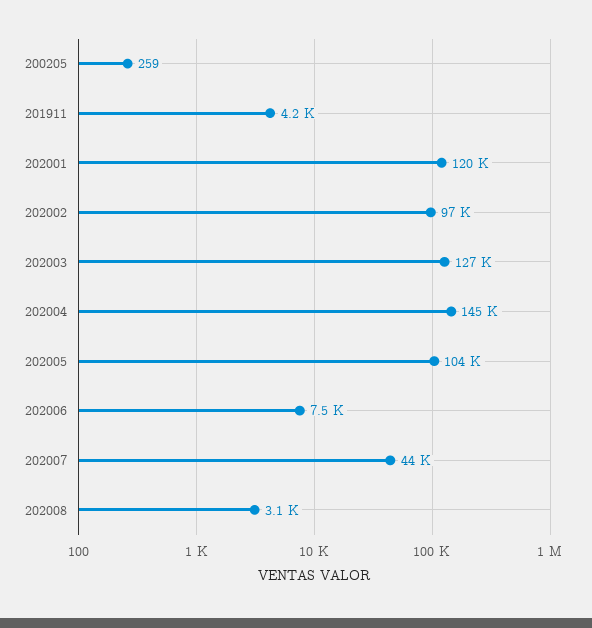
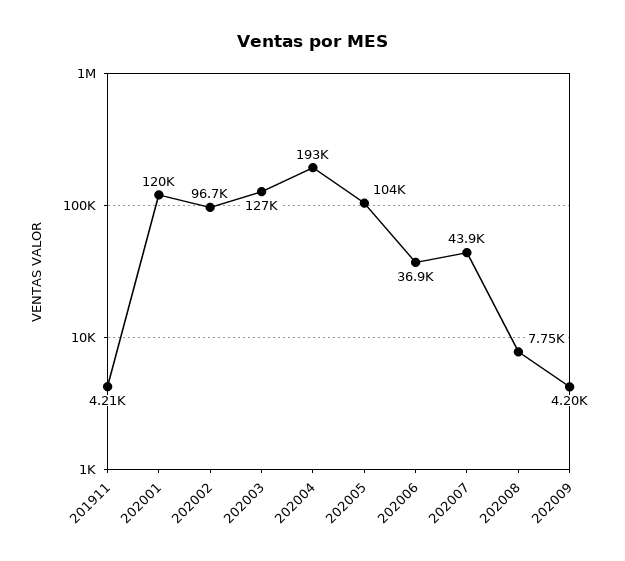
200205: 259 -> none
202004: 145000 -> 193000
202006: 7500 -> 36900
202008: 3100 -> 7750
202009: none -> 4200

